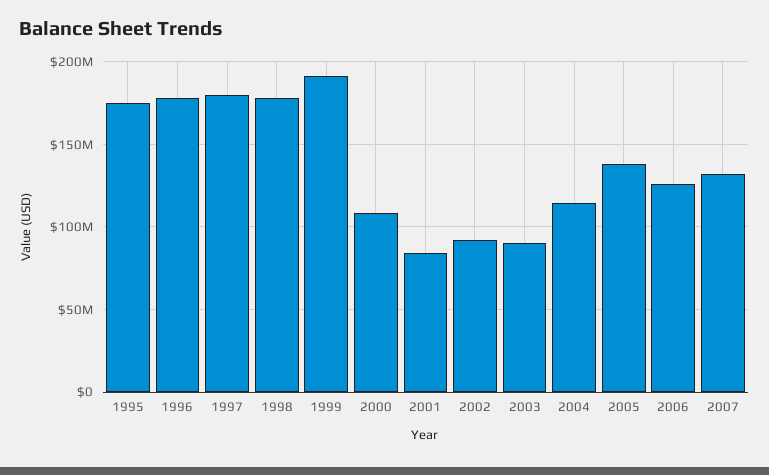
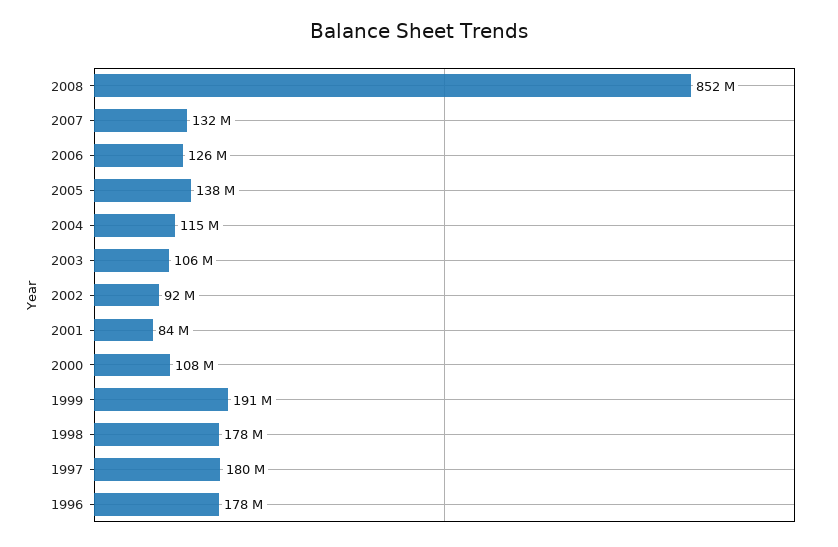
1995: 175000000 -> none
2003: 90000000 -> 106000000
2008: none -> 852000000

